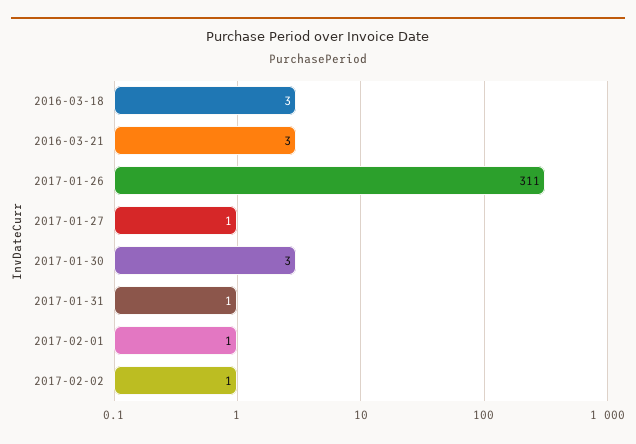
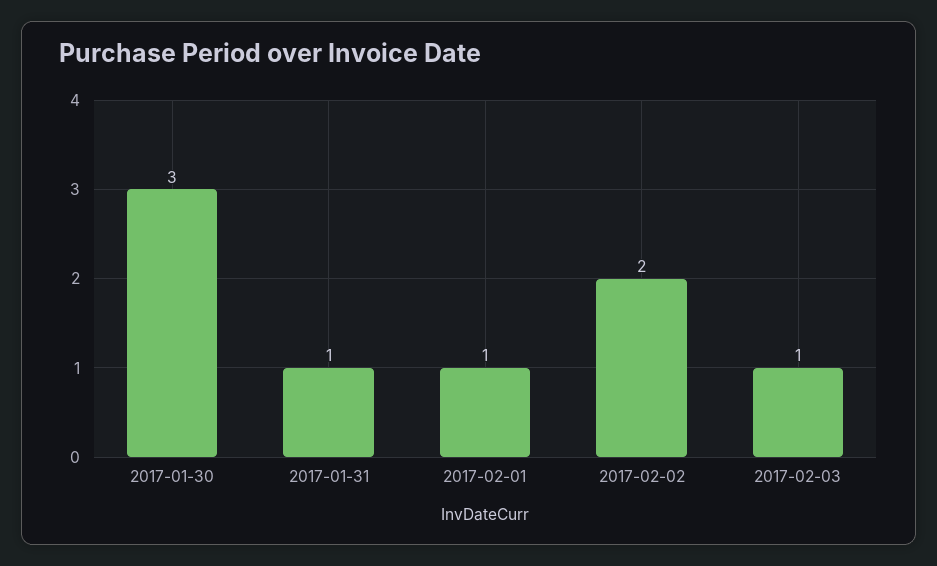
2016-03-18: 3 -> none
2016-03-21: 3 -> none
2017-01-26: 311 -> none
2017-01-27: 1 -> none
2017-02-02: 1 -> 2
2017-02-03: none -> 1

